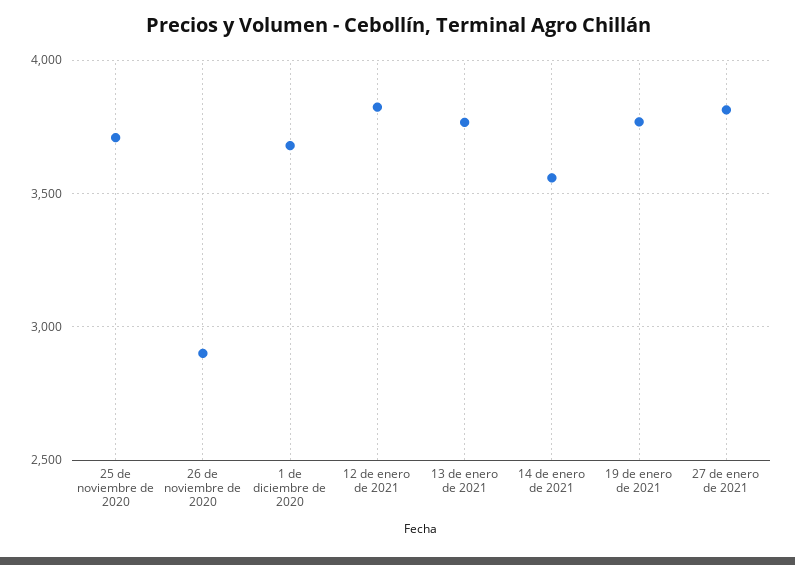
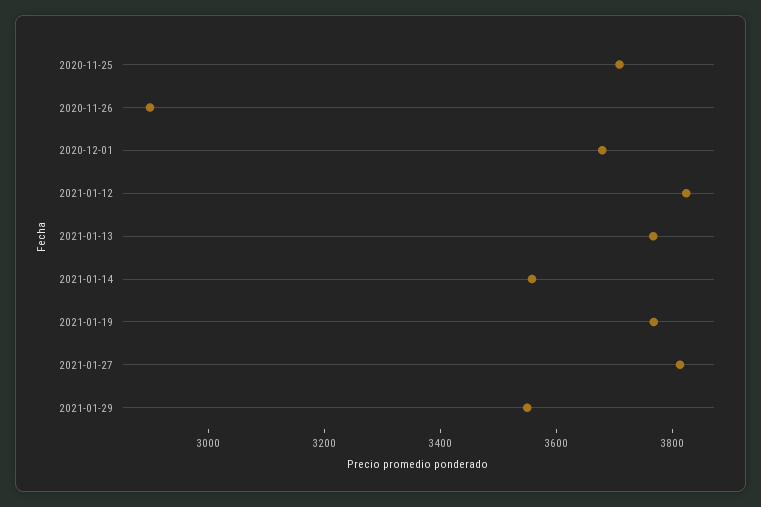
2021-01-29: none -> 3550

